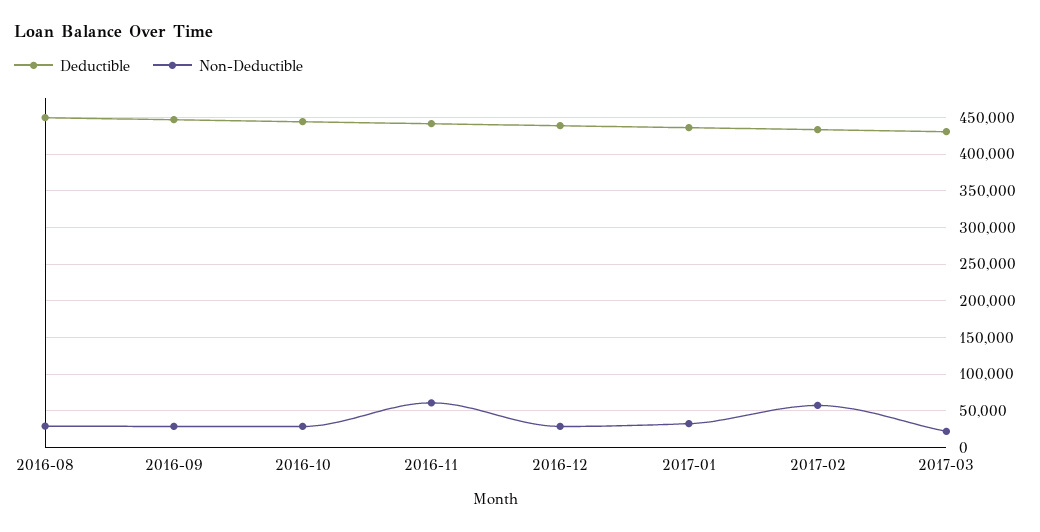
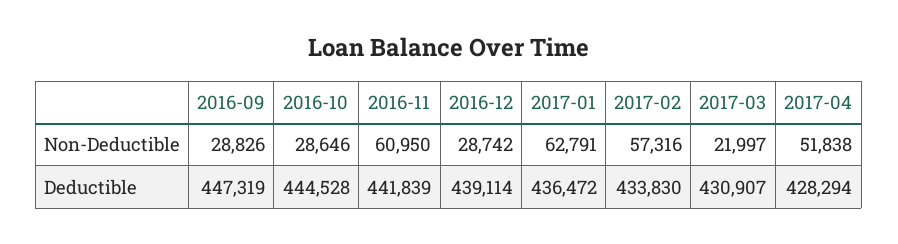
Deductible, 2016-08: 450000 -> none
Non-Deductible, 2016-08: 30000 -> none
Non-Deductible, 2017-01: 30000 -> 62791
Non-Deductible, 2017-04: none -> 51838
Deductible, 2017-04: none -> 428294

